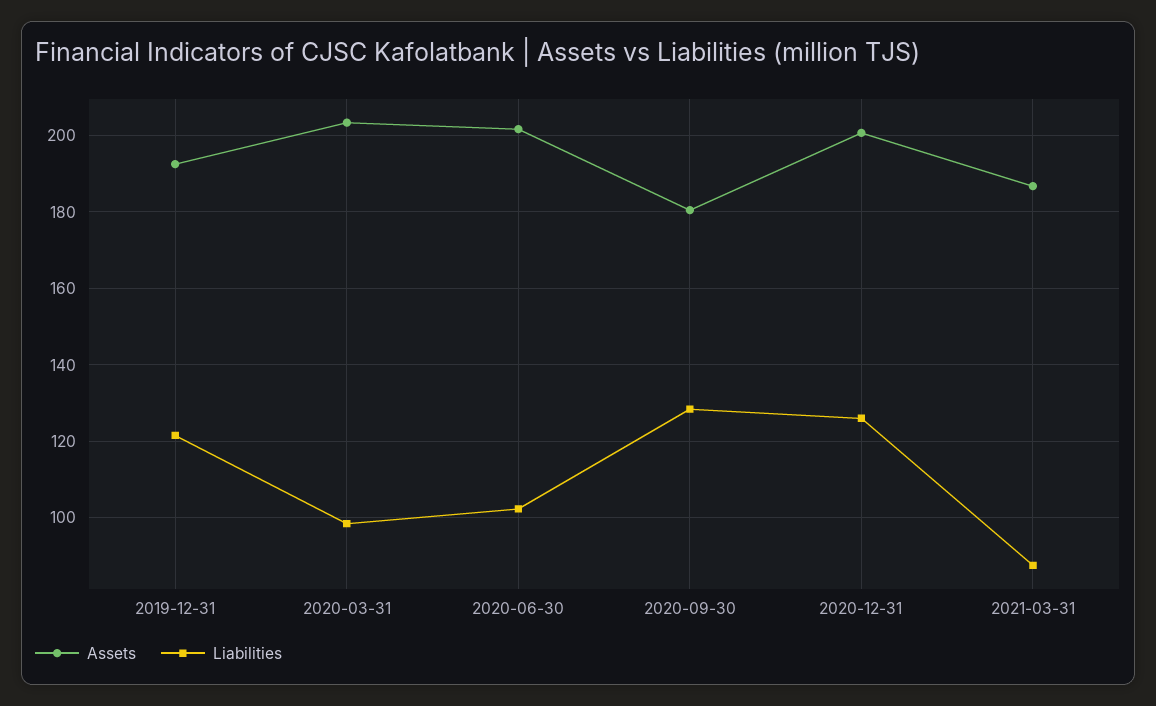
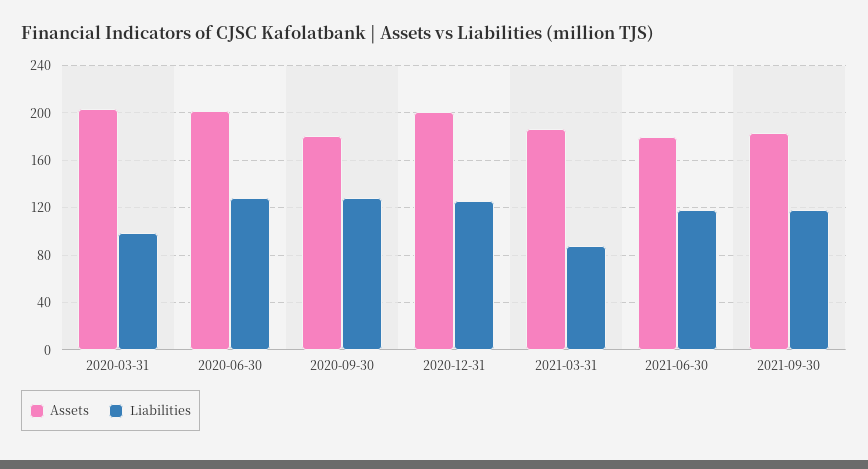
Assets, 2019-12-31: 192 -> none
Liabilities, 2019-12-31: 122 -> none
Liabilities, 2020-06-30: 102 -> 130
Assets, 2021-06-30: none -> 180
Liabilities, 2021-06-30: none -> 120
Assets, 2021-09-30: none -> 180
Liabilities, 2021-09-30: none -> 120

